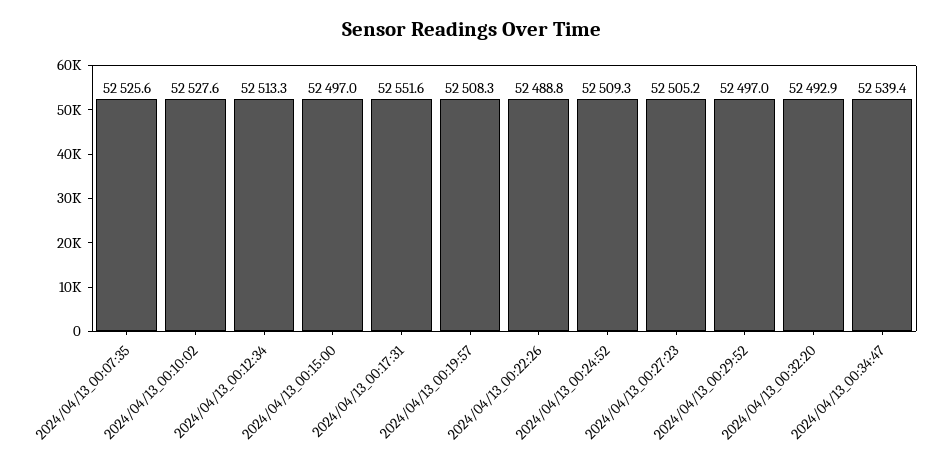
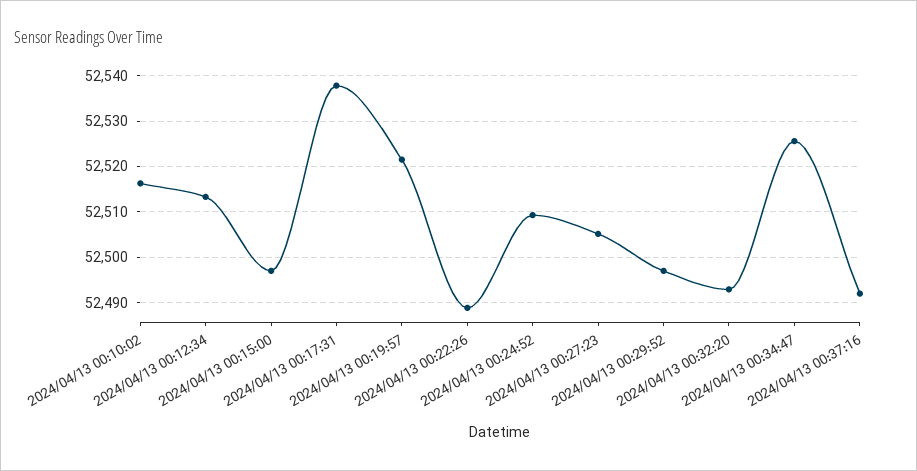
2024/04/13_00:07:35: 52525.6 -> none
2024/04/13_00:10:02: 52527.6 -> 52516
2024/04/13_00:17:31: 52551.6 -> 52538
2024/04/13_00:19:57: 52508.3 -> 52522
2024/04/13_00:34:47: 52539.4 -> 52526
2024/04/13 00:37:16: none -> 52492

